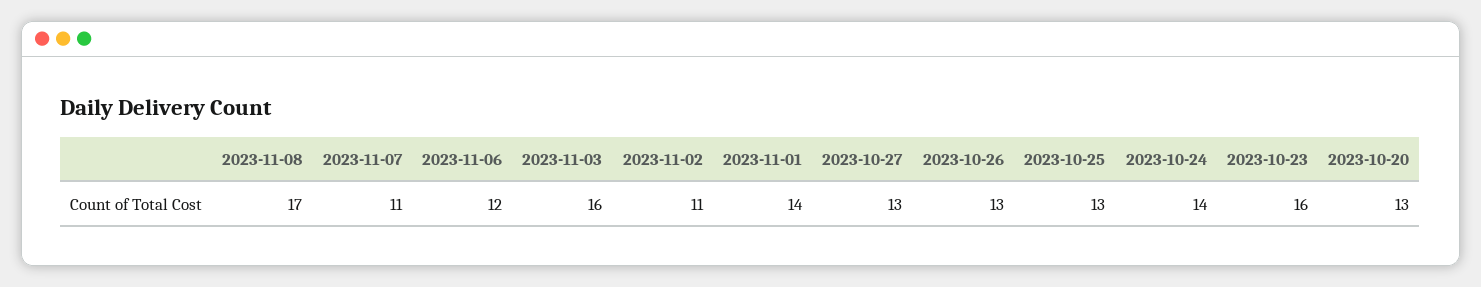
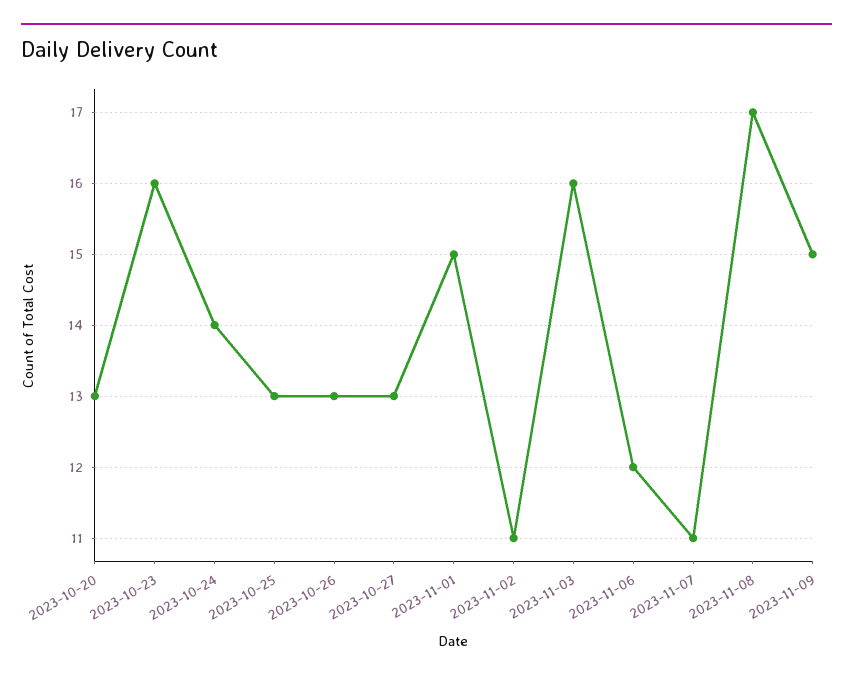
2023-11-01: 14 -> 15
2023-11-09: none -> 15

